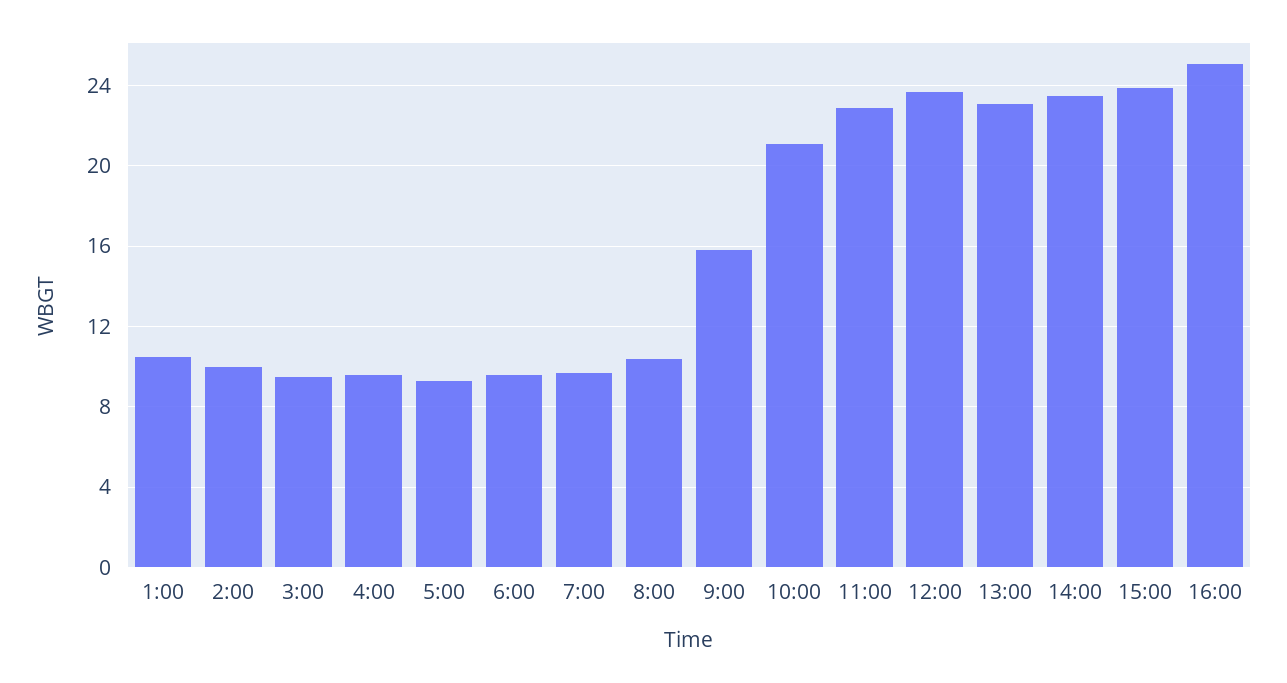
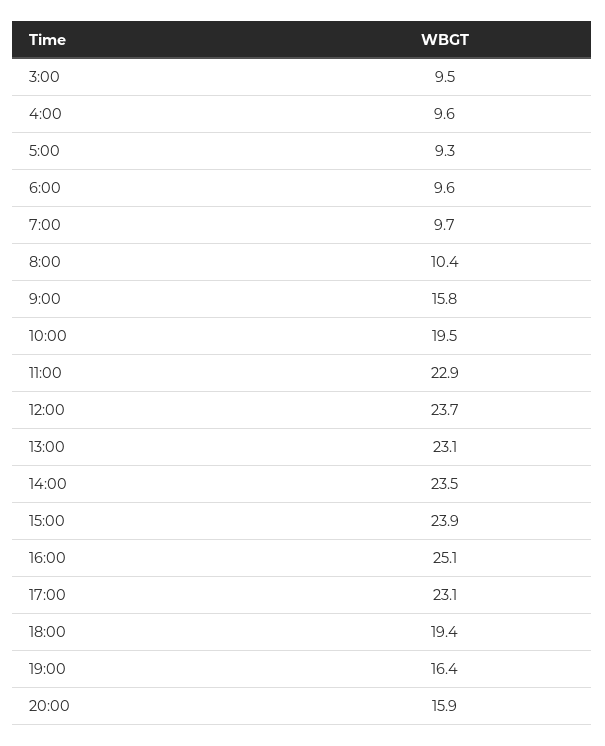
1:00: 10.5 -> none
2:00: 10 -> none
10:00: 21 -> 19.5
17:00: none -> 23.1
18:00: none -> 19.4
19:00: none -> 16.4
20:00: none -> 15.9

